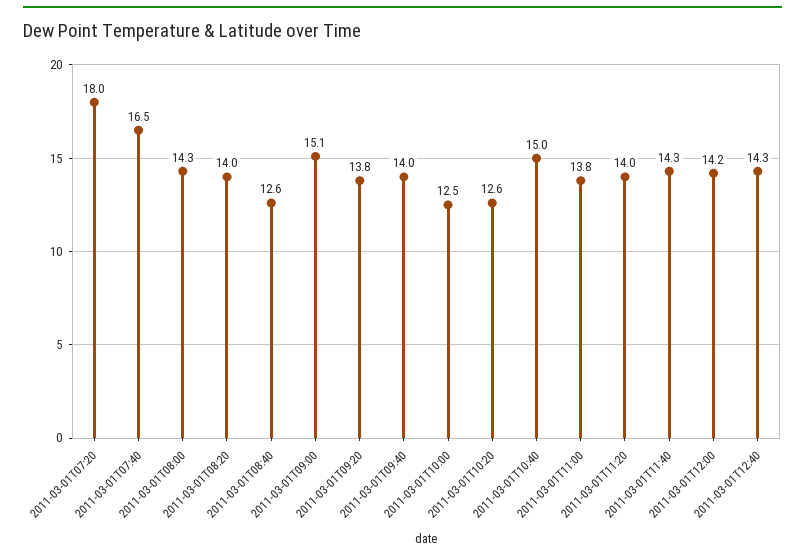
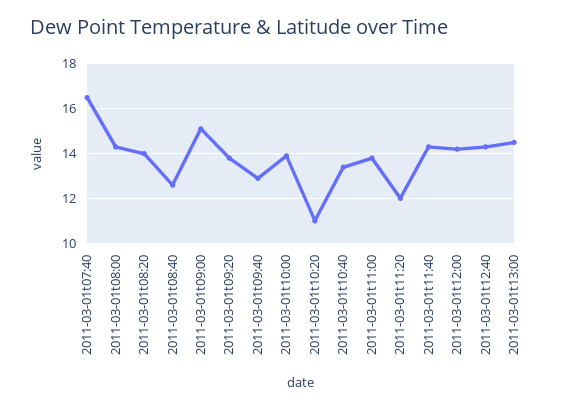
2011-03-01T07:20: 18 -> none
2011-03-01T09:40: 14 -> 13
2011-03-01T10:00: 12.5 -> 14
2011-03-01T10:20: 12.6 -> 11
2011-03-01T10:40: 15 -> 13.5
2011-03-01T11:20: 14 -> 12
2011-03-01t13:00: none -> 14.5

